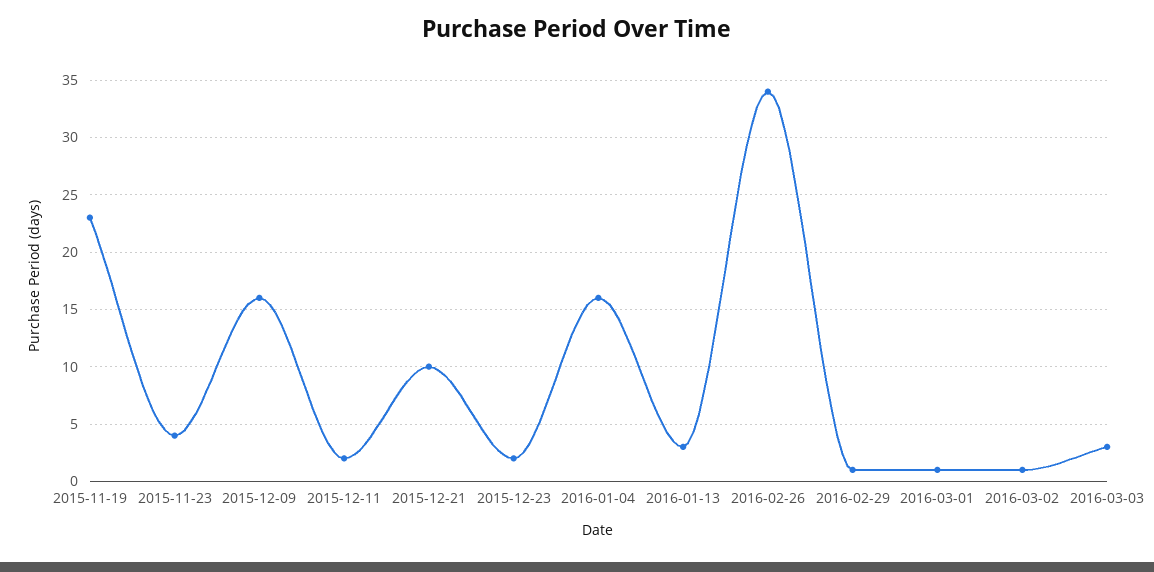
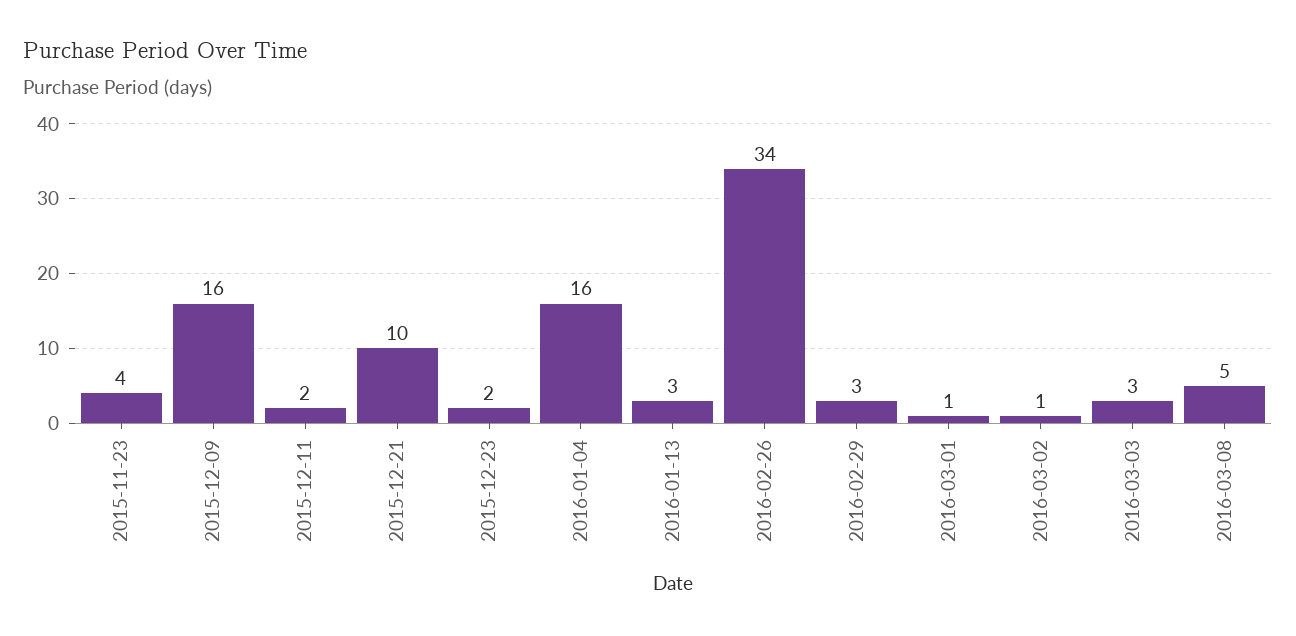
2015-11-19: 23 -> none
2016-02-29: 1 -> 3
2016-03-08: none -> 5

